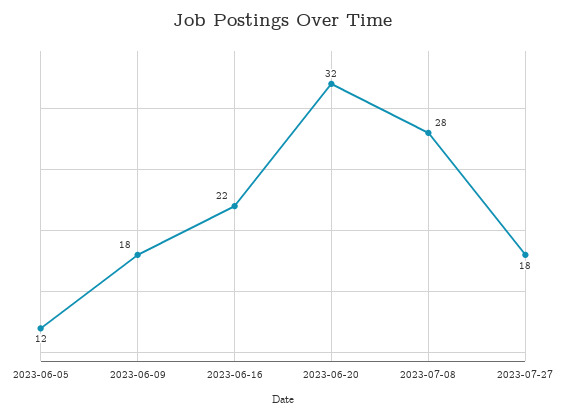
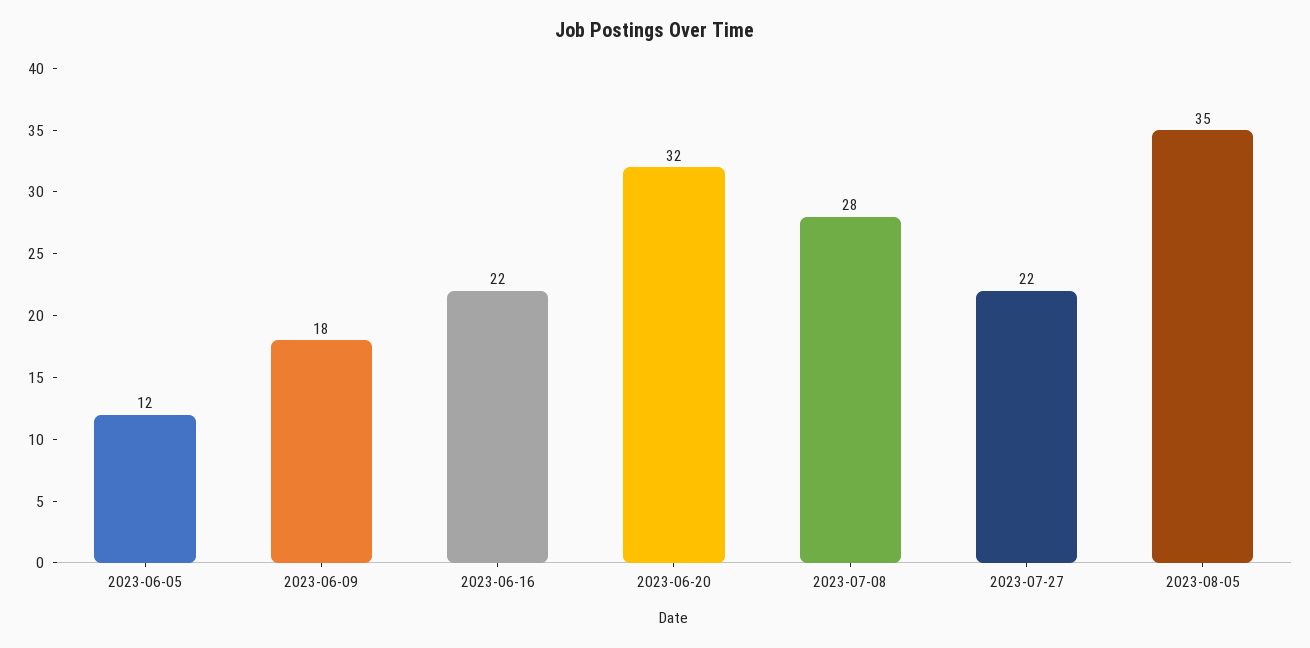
2023-07-27: 18 -> 22
2023-08-05: none -> 35

